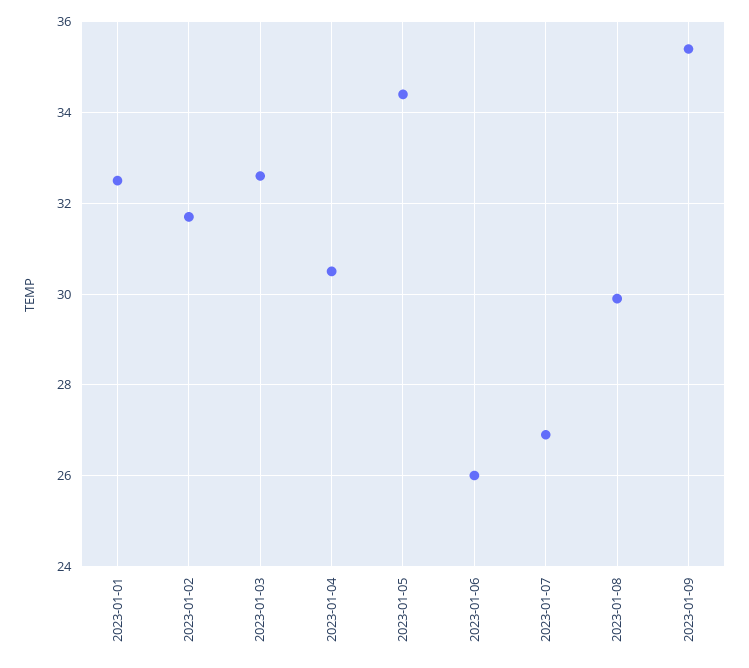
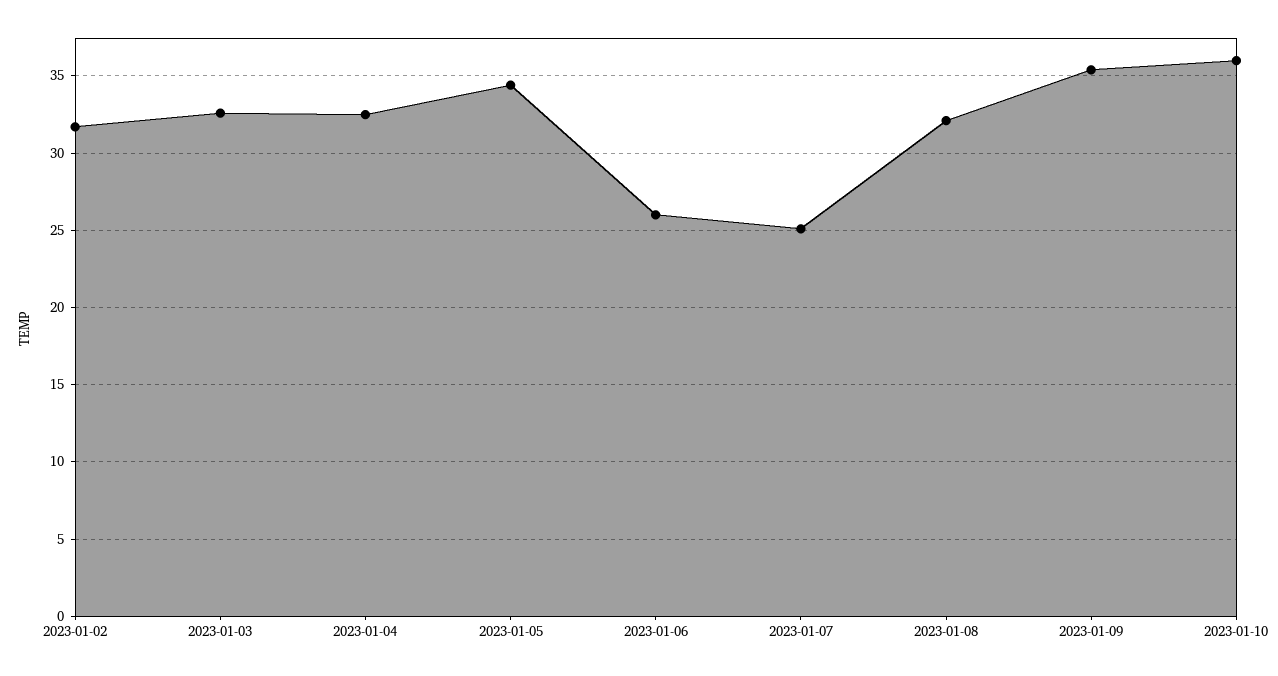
2023-01-01: 32.5 -> none
2023-01-04: 30.5 -> 32.5
2023-01-07: 27 -> 25
2023-01-08: 30 -> 32
2023-01-10: none -> 36

